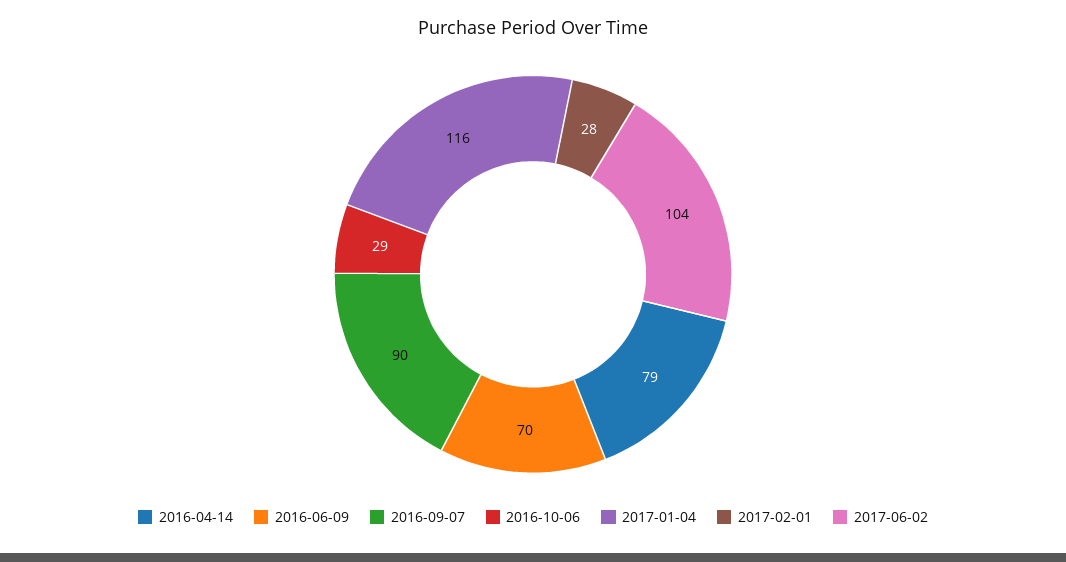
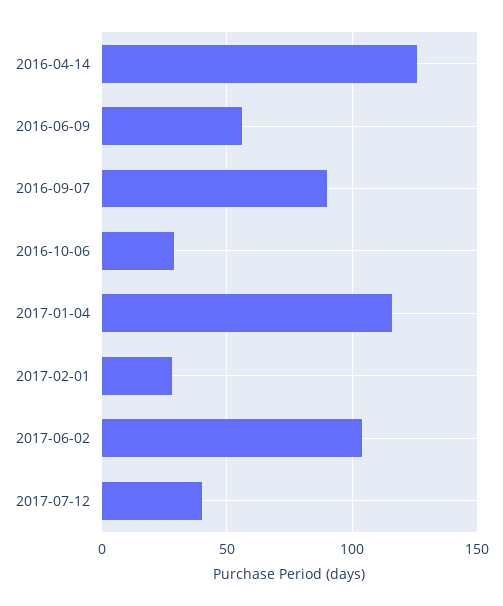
2016-04-14: 79 -> 125
2016-06-09: 70 -> 55
2017-07-12: none -> 40

